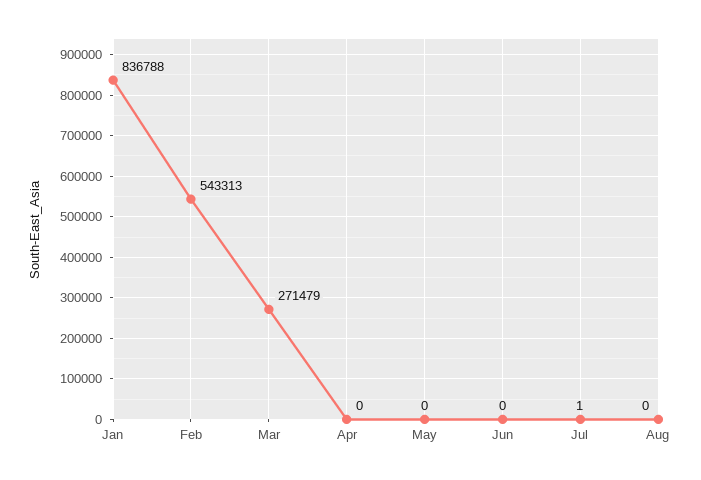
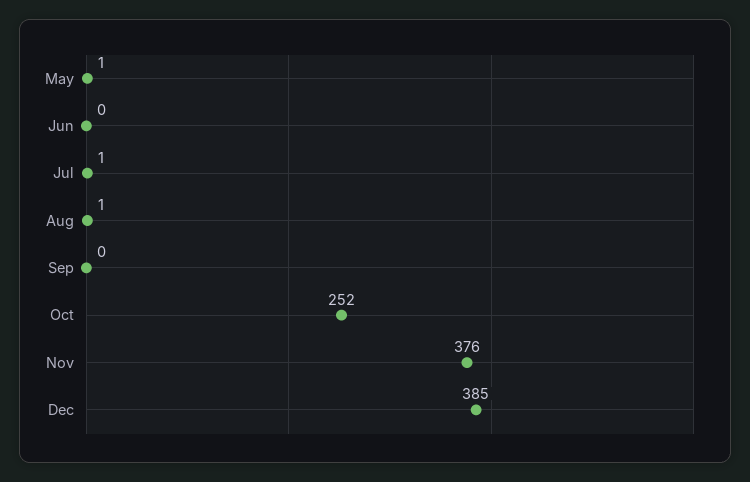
Jan: 836788 -> none
Feb: 543313 -> none
Mar: 271479 -> none
Apr: 0 -> none
May: 0 -> 1
Aug: 0 -> 1
Sep: none -> 0
Oct: none -> 252
Nov: none -> 376
Dec: none -> 385

